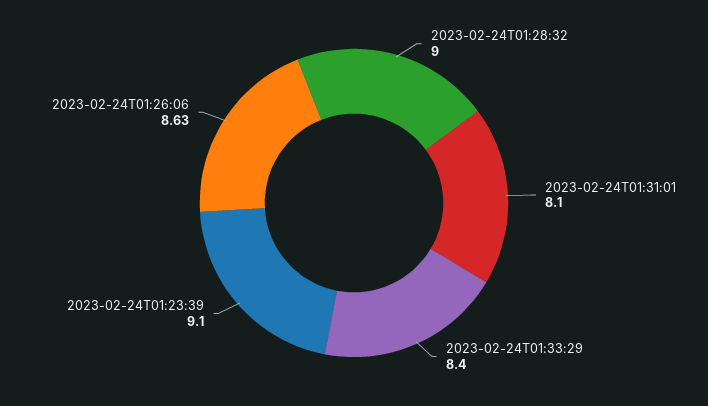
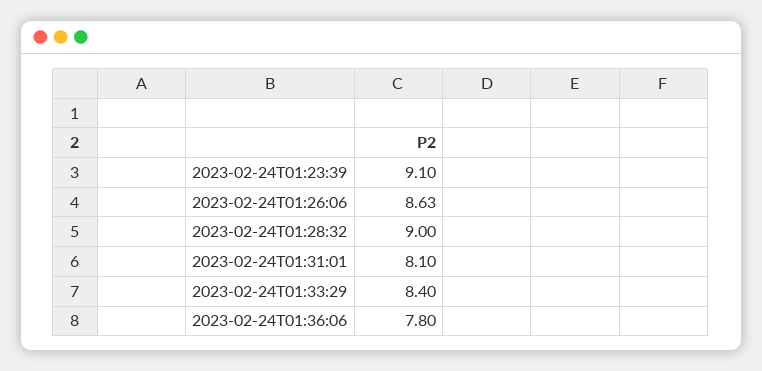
2023-02-24T01:36:06: none -> 7.8

